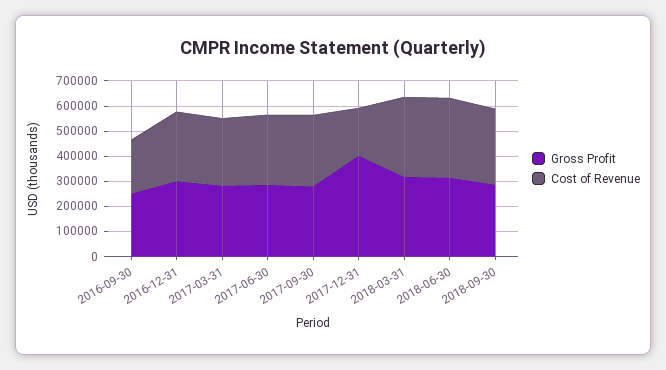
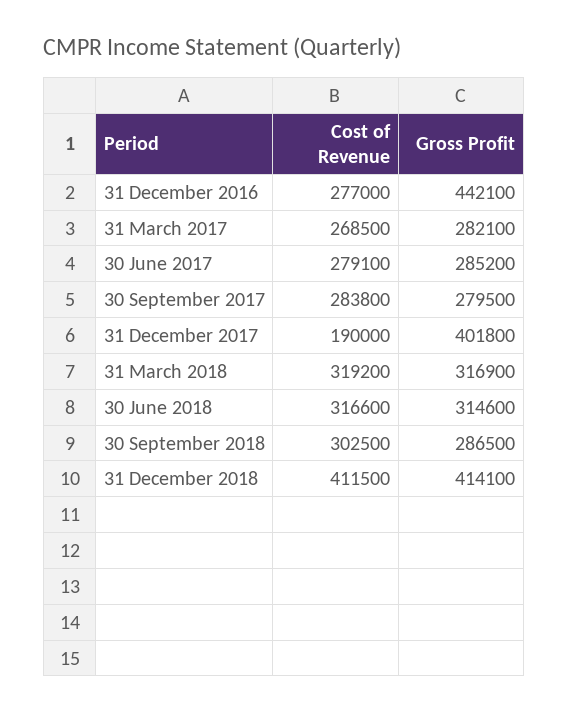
Gross Profit, 2016-09-30: 250000 -> none
Cost of Revenue, 2016-09-30: 200000 -> none
Gross Profit, 2016-12-31: 300000 -> 442100
Cost of Revenue, 31 December 2018: none -> 411500
Gross Profit, 31 December 2018: none -> 414100

